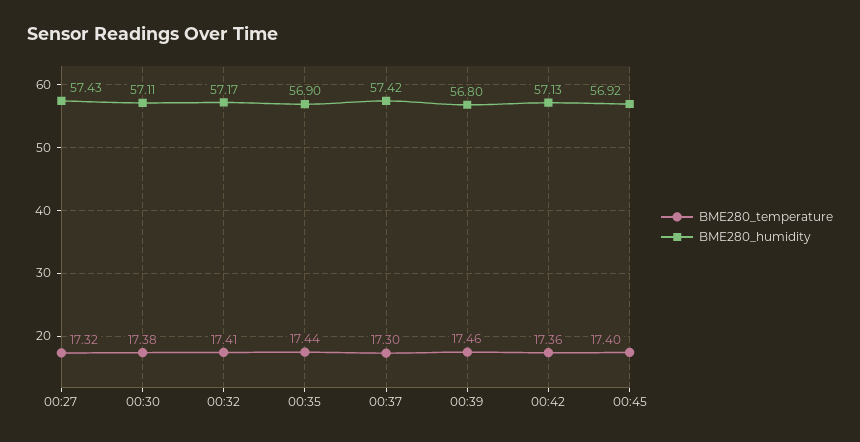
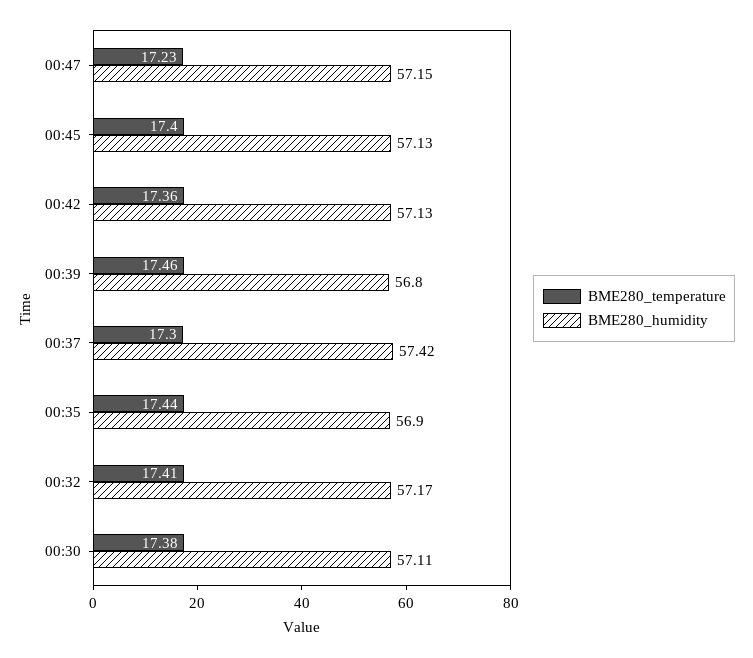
BME280_temperature, 00:27: 17.32 -> none
BME280_humidity, 00:27: 57.43 -> none
BME280_humidity, 00:45: 56.92 -> 57.13
BME280_temperature, 00:47: none -> 17.23
BME280_humidity, 00:47: none -> 57.15

